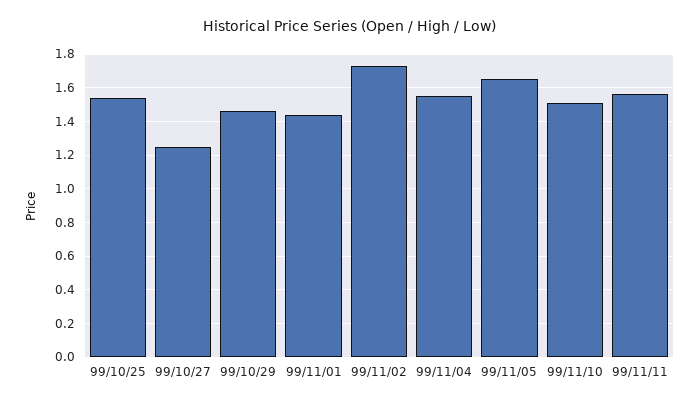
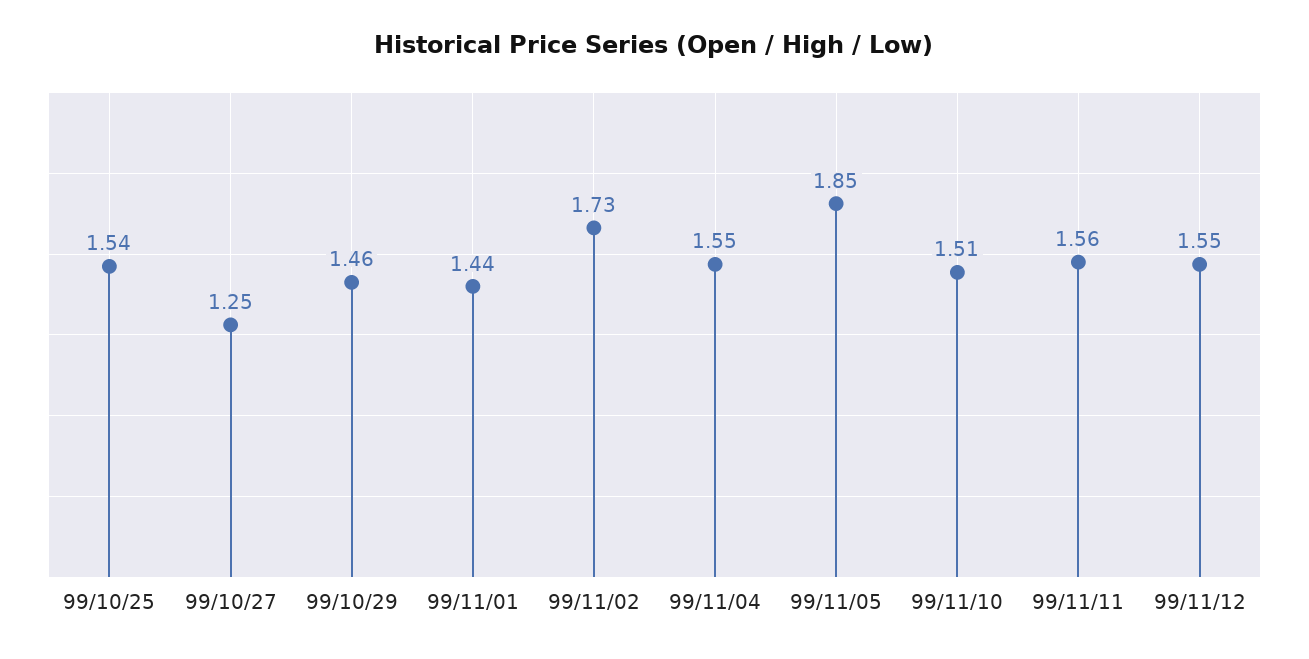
99/11/05: 1.65 -> 1.85
99/11/12: none -> 1.55

